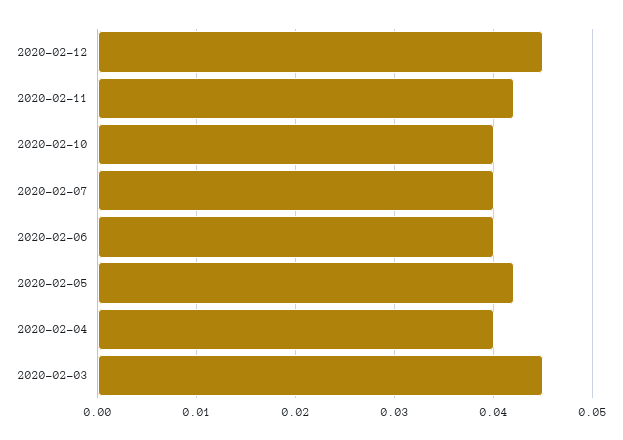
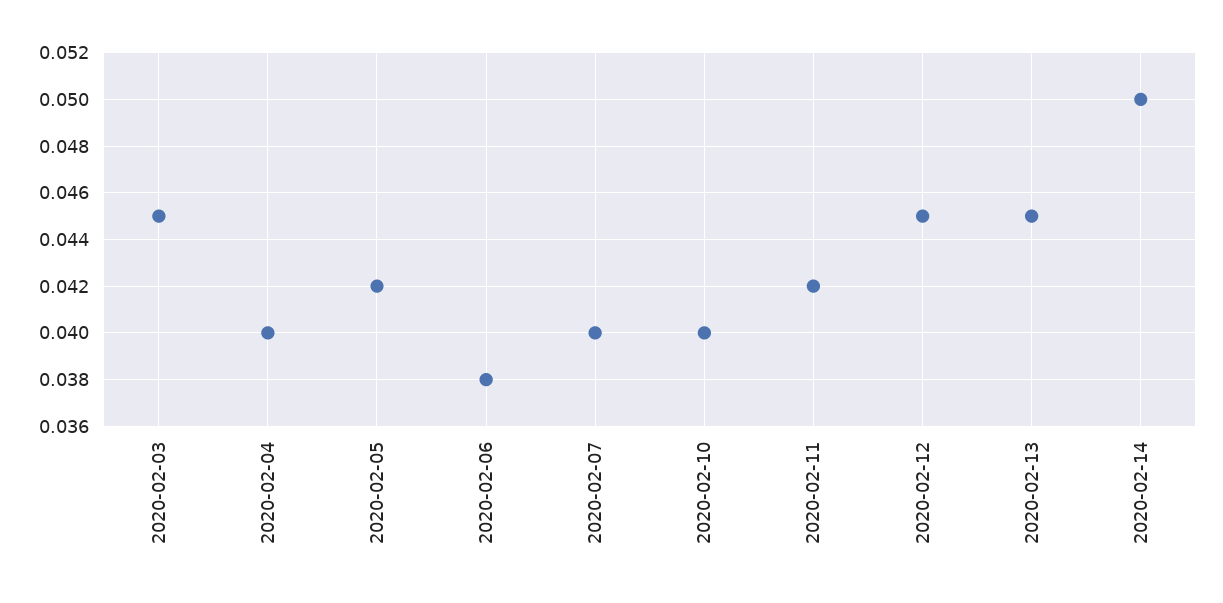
2020-02-06: 0.04 -> 0.038
2020-02-13: none -> 0.045
2020-02-14: none -> 0.05

